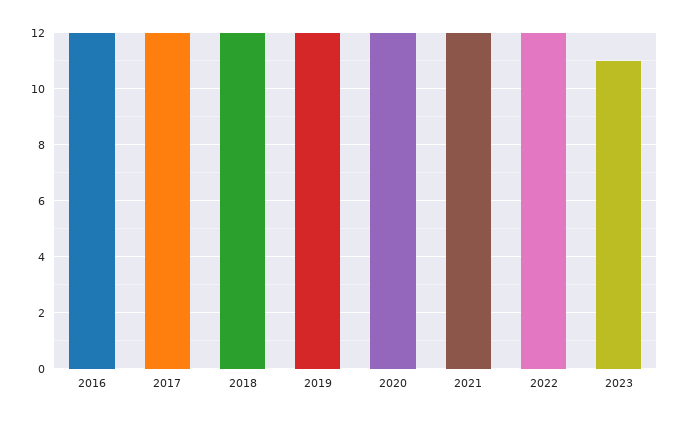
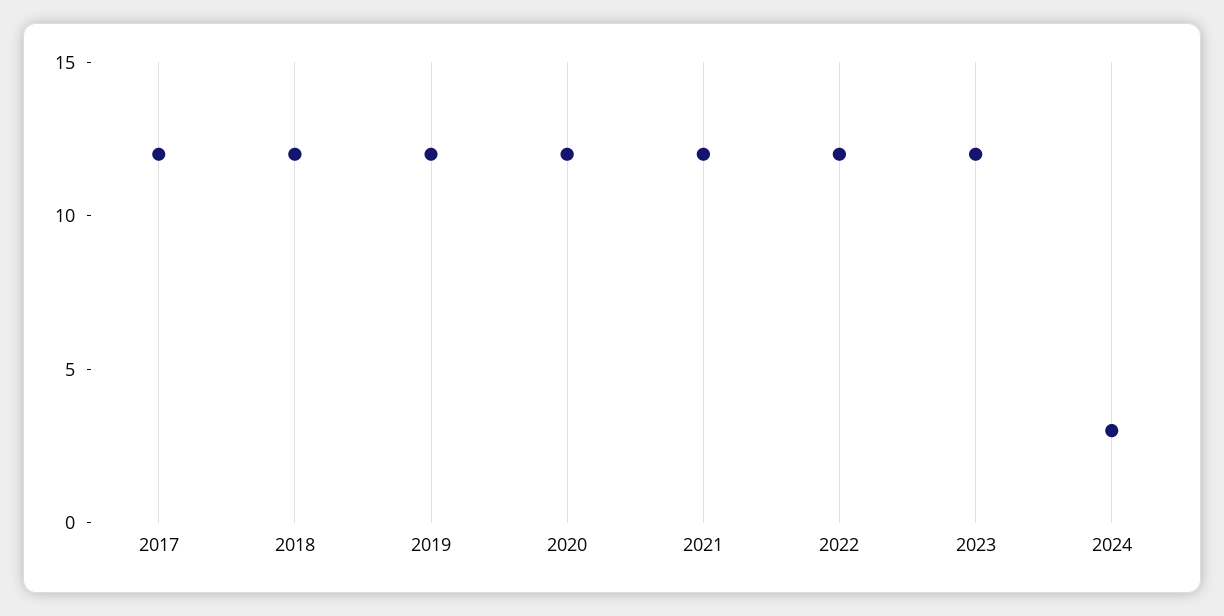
2016: 12 -> none
2023: 11 -> 12
2024: none -> 3

